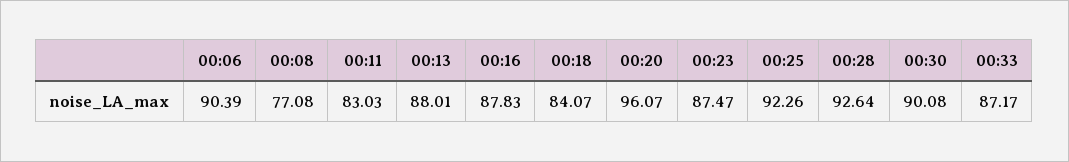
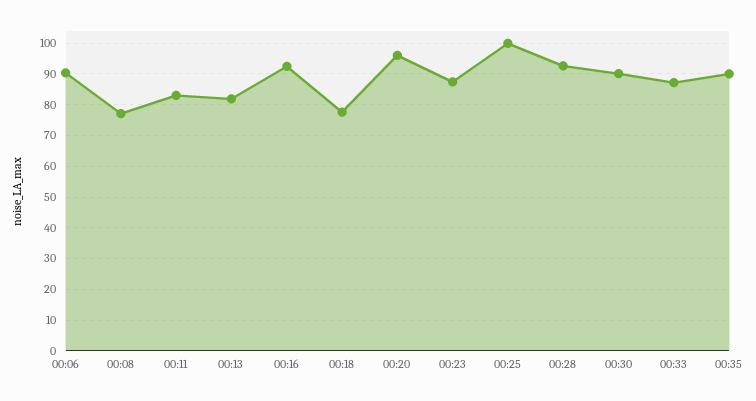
00:13: 88.01 -> 82
00:16: 87.83 -> 92
00:18: 84.07 -> 78
00:25: 92.26 -> 100
00:35: none -> 90

